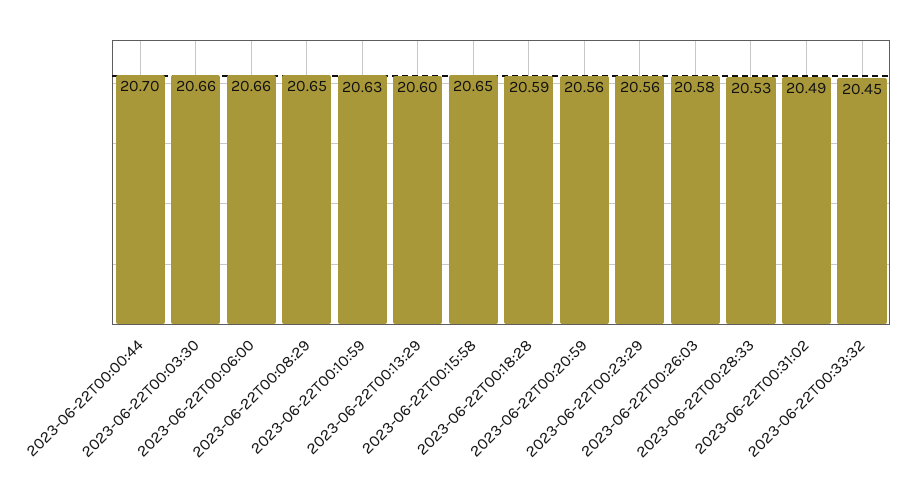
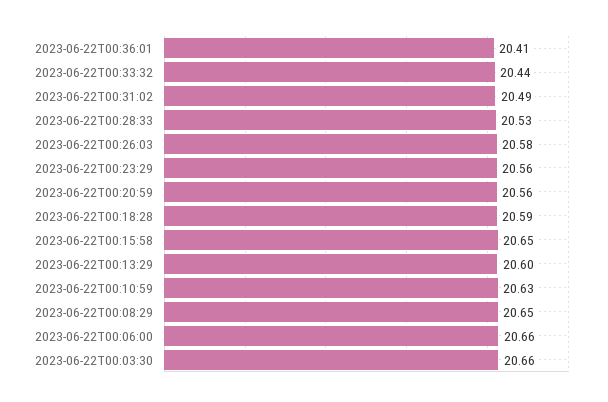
2023-06-22T00:00:44: 20.7 -> none
2023-06-22T00:33:32: 20.45 -> 20.44
2023-06-22T00:36:01: none -> 20.41

